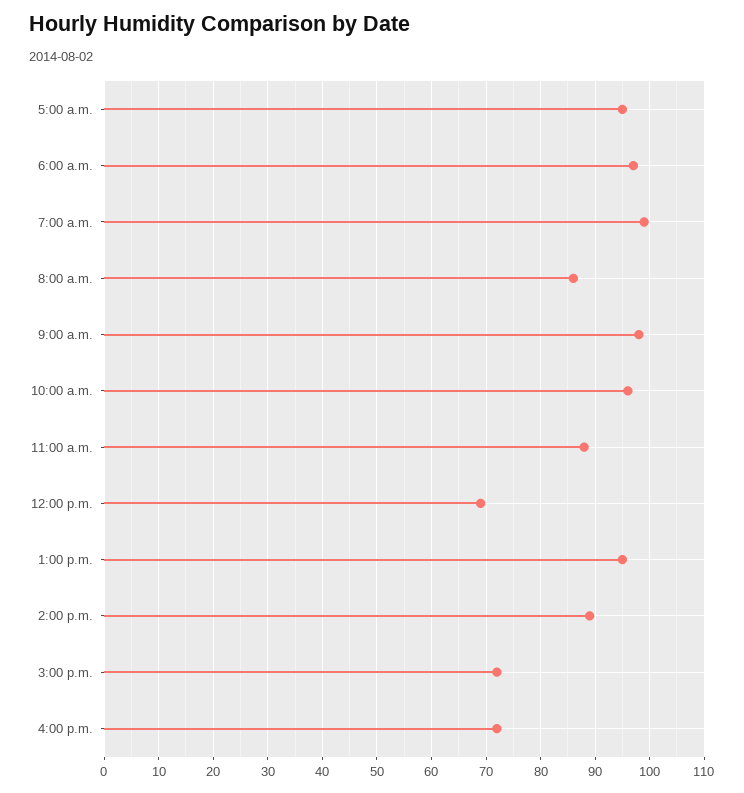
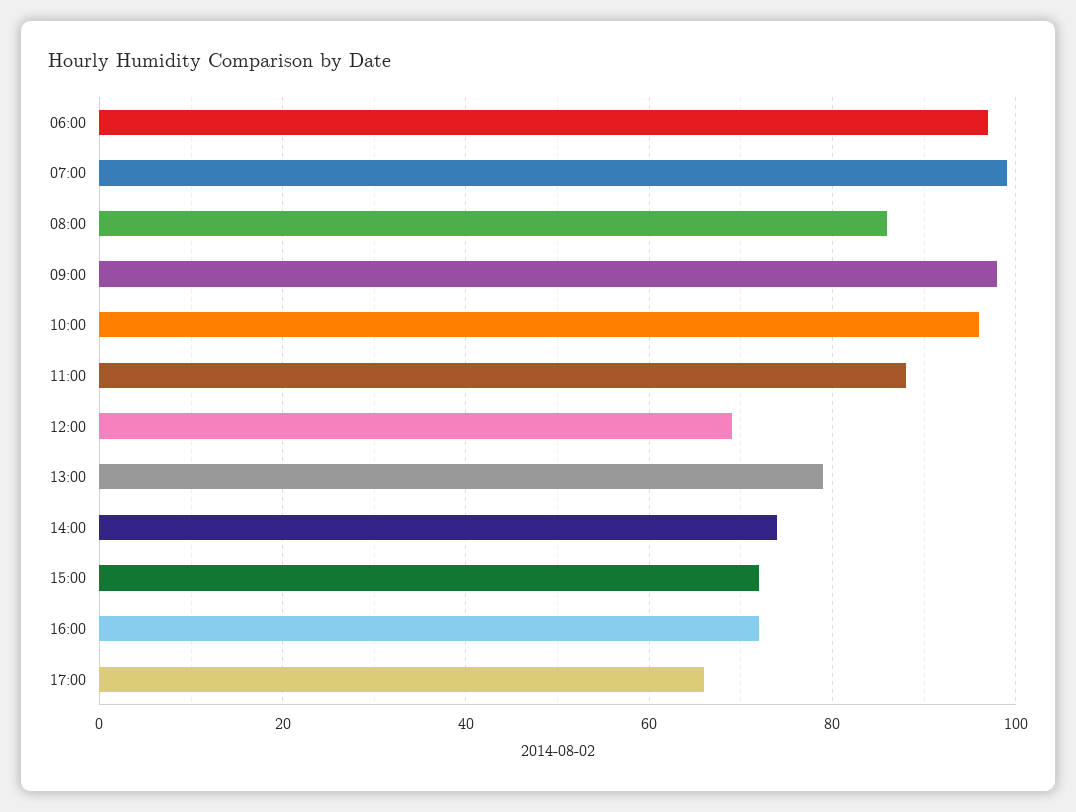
5:00 a.m.: 95 -> none
1:00 p.m.: 95 -> 80
2:00 p.m.: 90 -> 75
17:00: none -> 65

